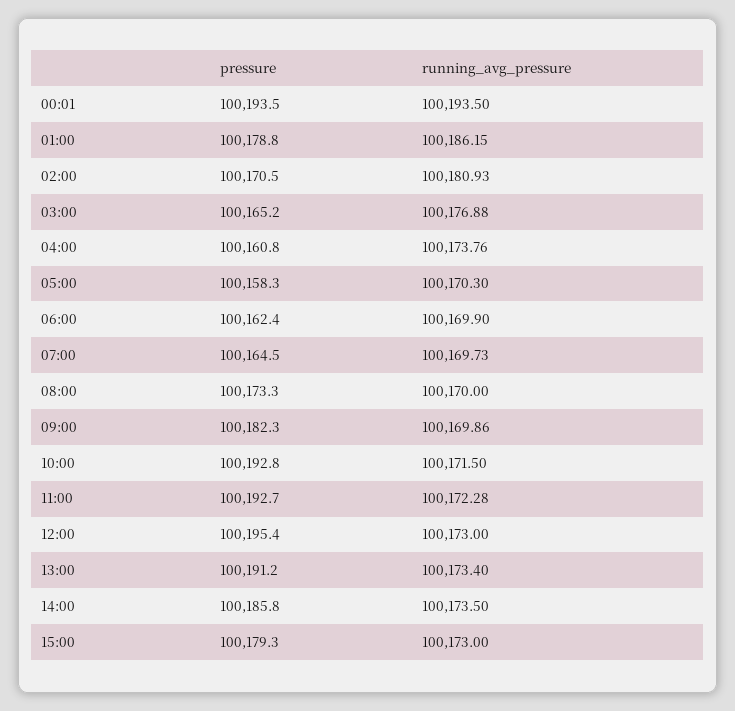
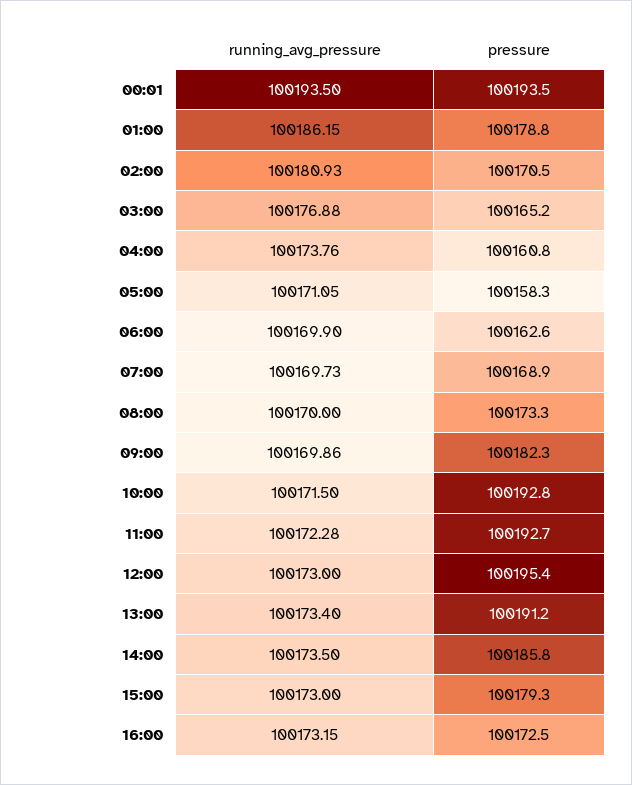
running_avg_pressure, 05:00: 100170.3 -> 100171.05
pressure, 06:00: 100162.4 -> 100162.6
pressure, 07:00: 100164.5 -> 100168.9
running_avg_pressure, 16:00: none -> 100173.15
pressure, 16:00: none -> 100172.5

